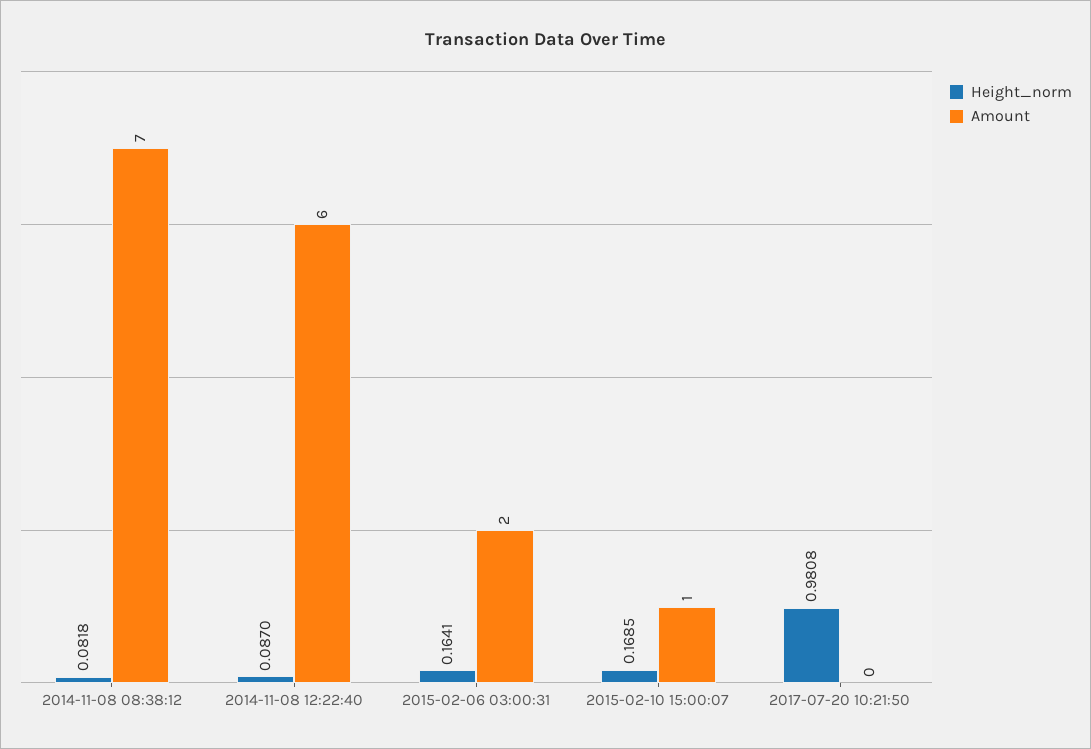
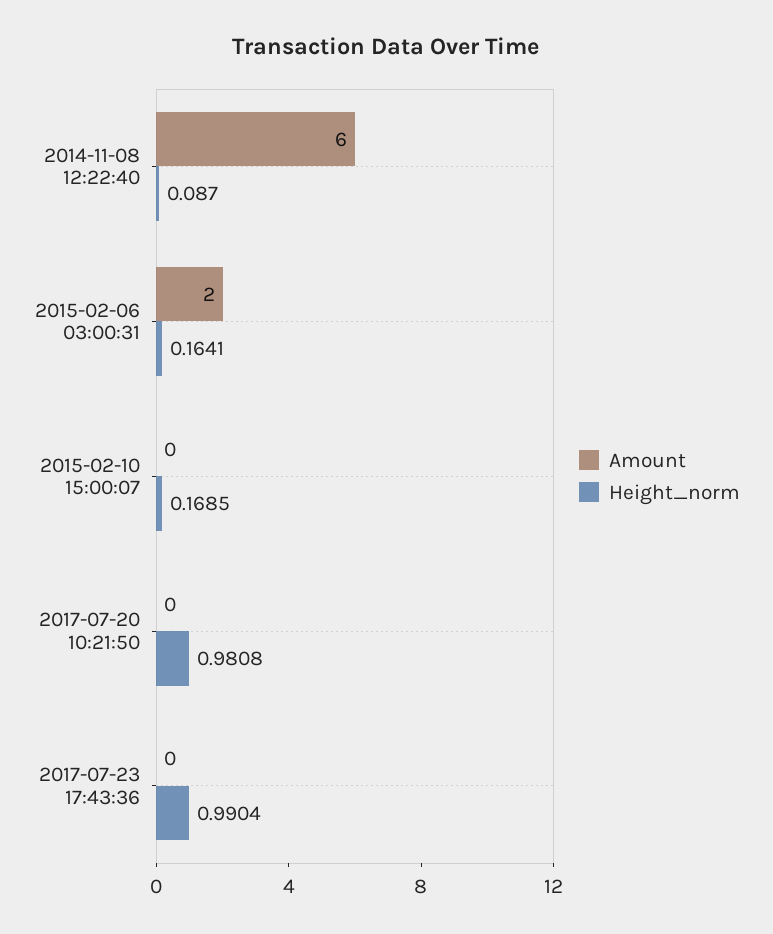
Height_norm, 2014-11-08 08:38:12: 0.0818 -> none
Amount, 2014-11-08 08:38:12: 7 -> none
Amount, 2015-02-10 15:00:07: 1 -> 0
Amount, 2017-07-23 17:43:36: none -> 0
Height_norm, 2017-07-23 17:43:36: none -> 0.9904

